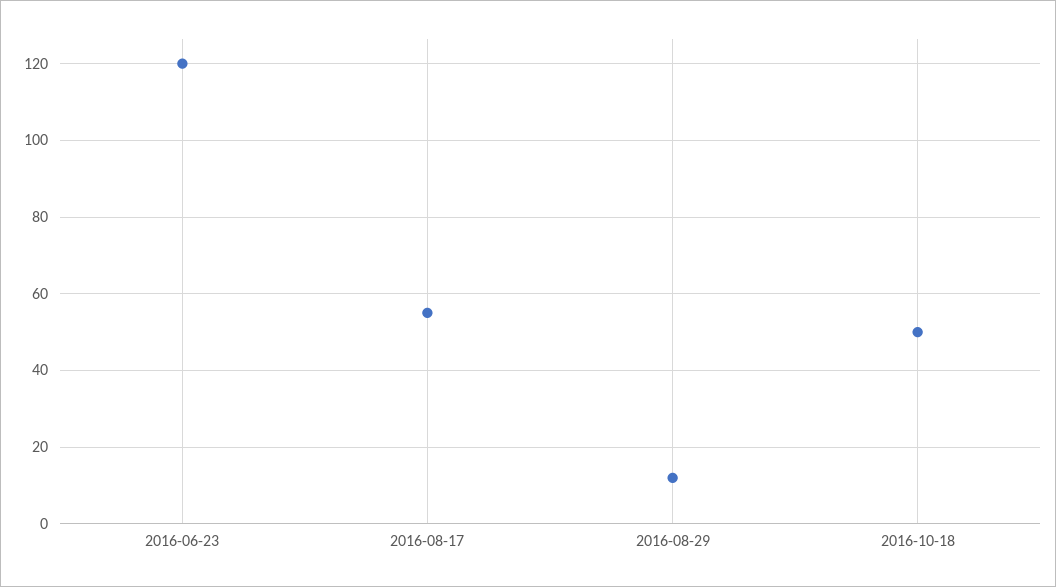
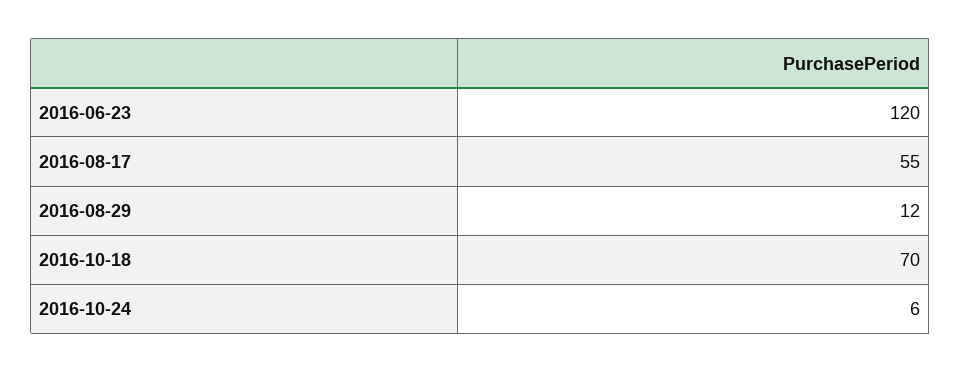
2016-10-18: 50 -> 70
2016-10-24: none -> 6

